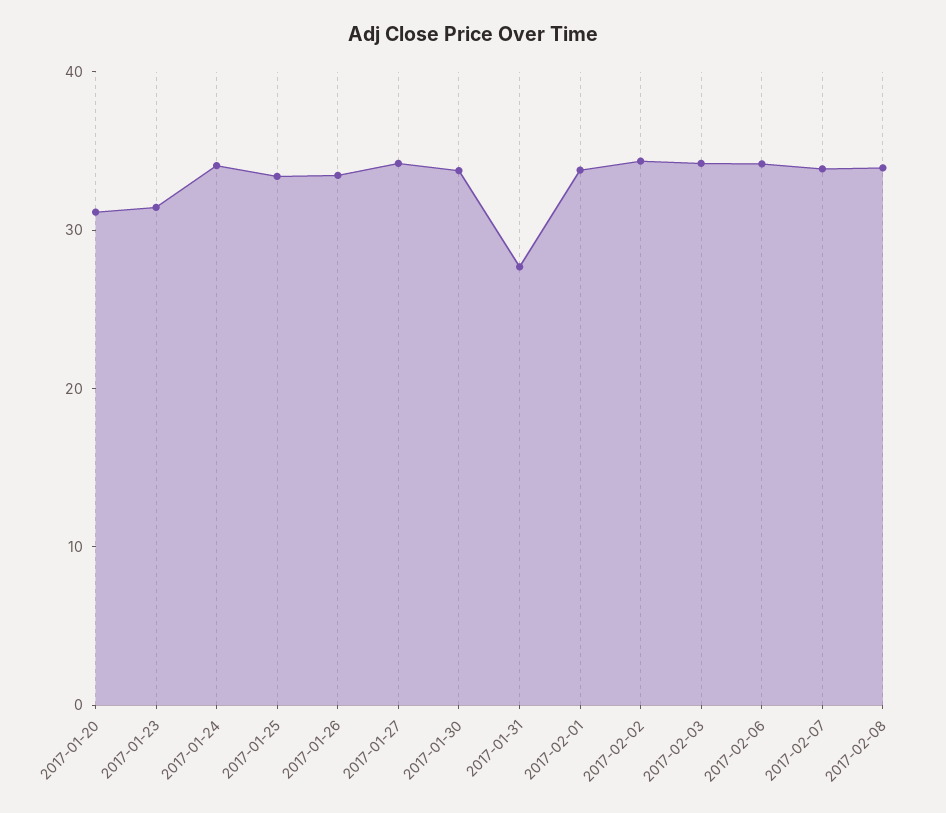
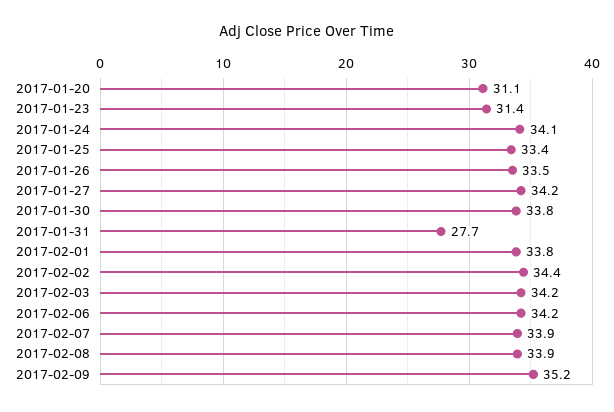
2017-02-09: none -> 35.2

